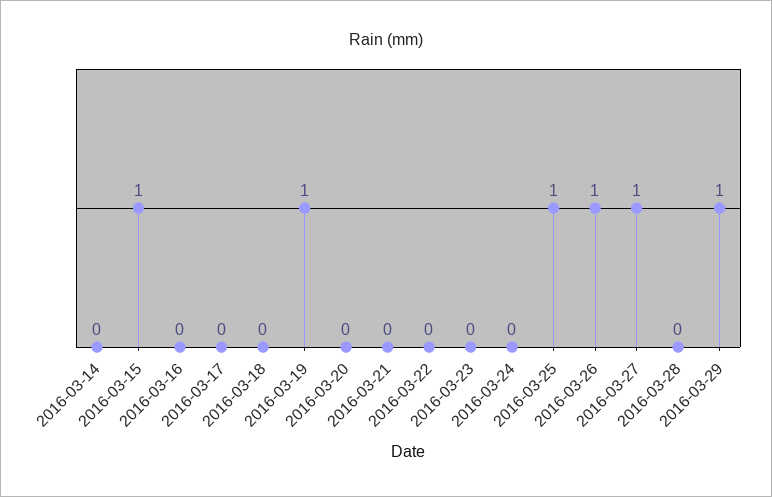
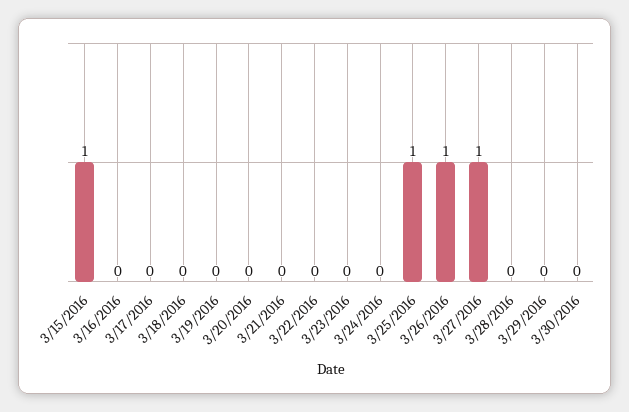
2016-03-14: 0 -> none
2016-03-19: 1 -> 0
2016-03-29: 1 -> 0
3/30/2016: none -> 0

